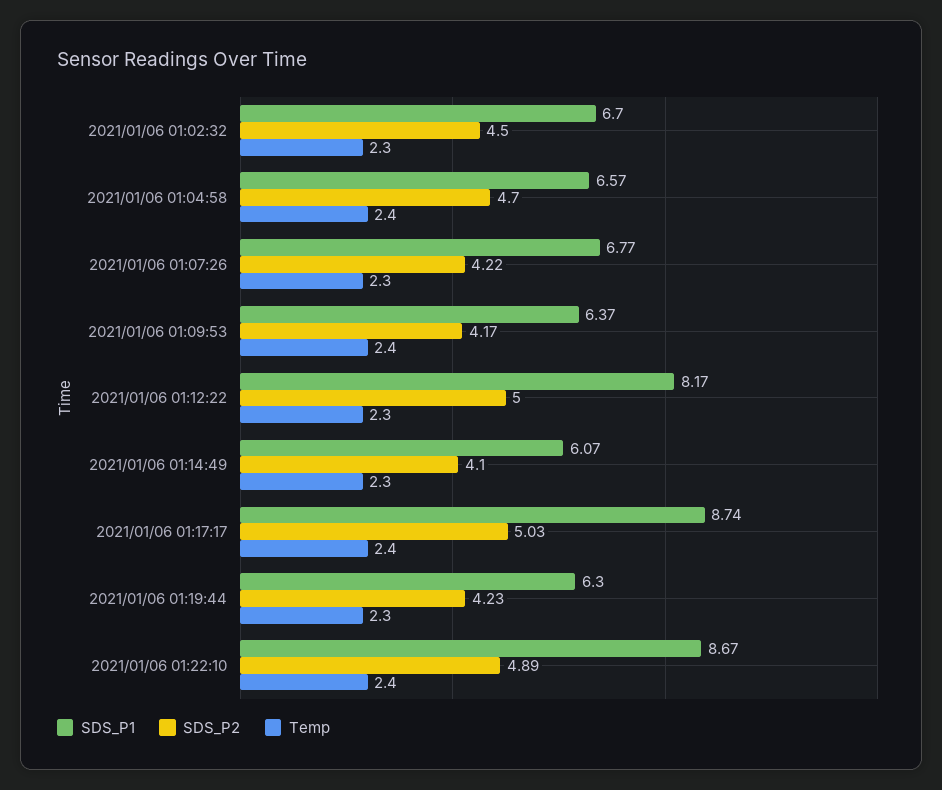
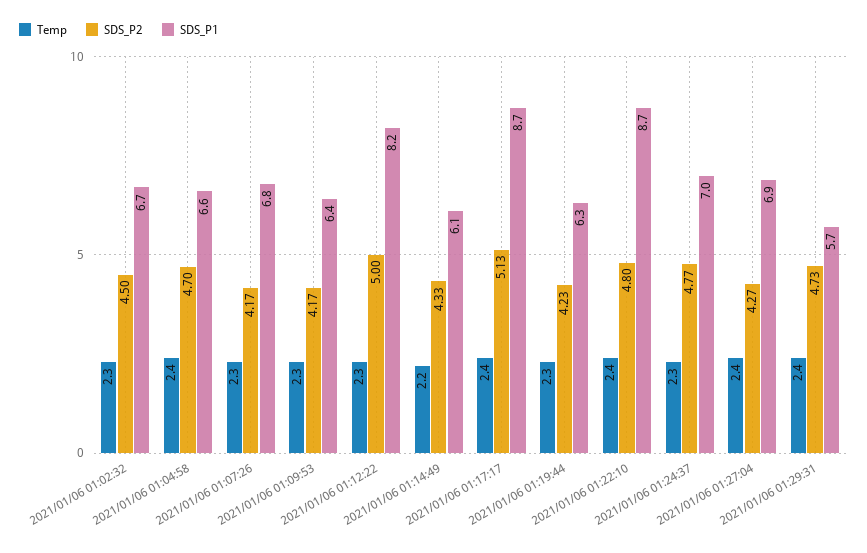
SDS_P2, 2021/01/06 01:07:26: 4.22 -> 4.17
Temp, 2021/01/06 01:09:53: 2.4 -> 2.3
SDS_P2, 2021/01/06 01:14:49: 4.1 -> 4.33
Temp, 2021/01/06 01:14:49: 2.3 -> 2.2
SDS_P2, 2021/01/06 01:17:17: 5.03 -> 5.13
SDS_P2, 2021/01/06 01:22:10: 4.89 -> 4.8
Temp, 2021/01/06 01:24:37: none -> 2.3
SDS_P2, 2021/01/06 01:24:37: none -> 4.77
SDS_P1, 2021/01/06 01:24:37: none -> 7
Temp, 2021/01/06 01:27:04: none -> 2.4
SDS_P2, 2021/01/06 01:27:04: none -> 4.27
SDS_P1, 2021/01/06 01:27:04: none -> 6.9
Temp, 2021/01/06 01:29:31: none -> 2.4
SDS_P2, 2021/01/06 01:29:31: none -> 4.73
SDS_P1, 2021/01/06 01:29:31: none -> 5.7

